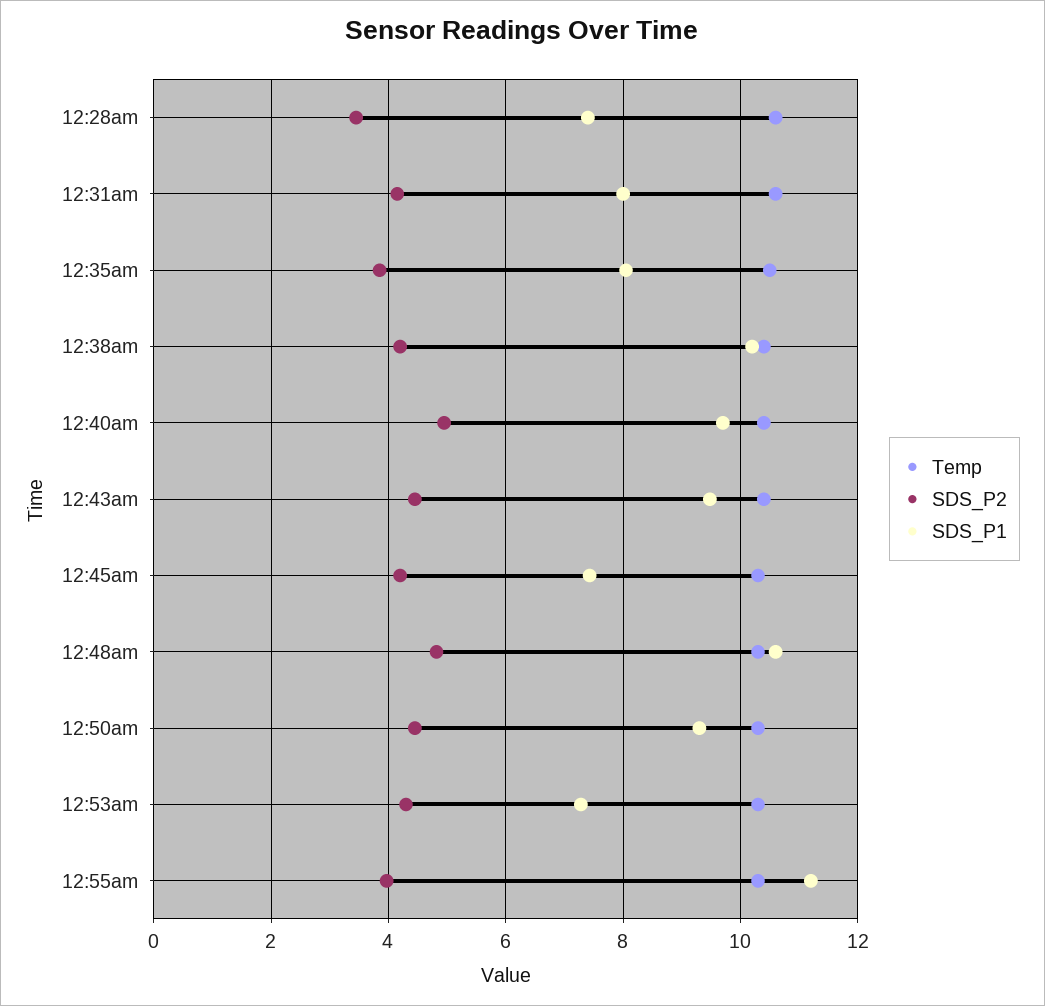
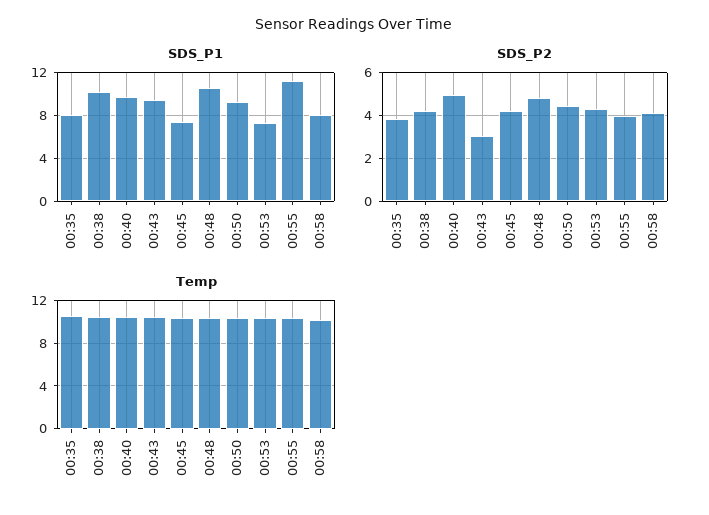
Temp, 12:28am: 10.6 -> none
SDS_P2, 12:28am: 3.4 -> none
SDS_P1, 12:28am: 7.4 -> none
Temp, 12:31am: 10.6 -> none
SDS_P2, 12:31am: 4.2 -> none
SDS_P1, 12:31am: 8 -> none
SDS_P2, 12:43am: 4.4 -> 3
SDS_P1, 00:58: none -> 8
SDS_P2, 00:58: none -> 4
Temp, 00:58: none -> 10

